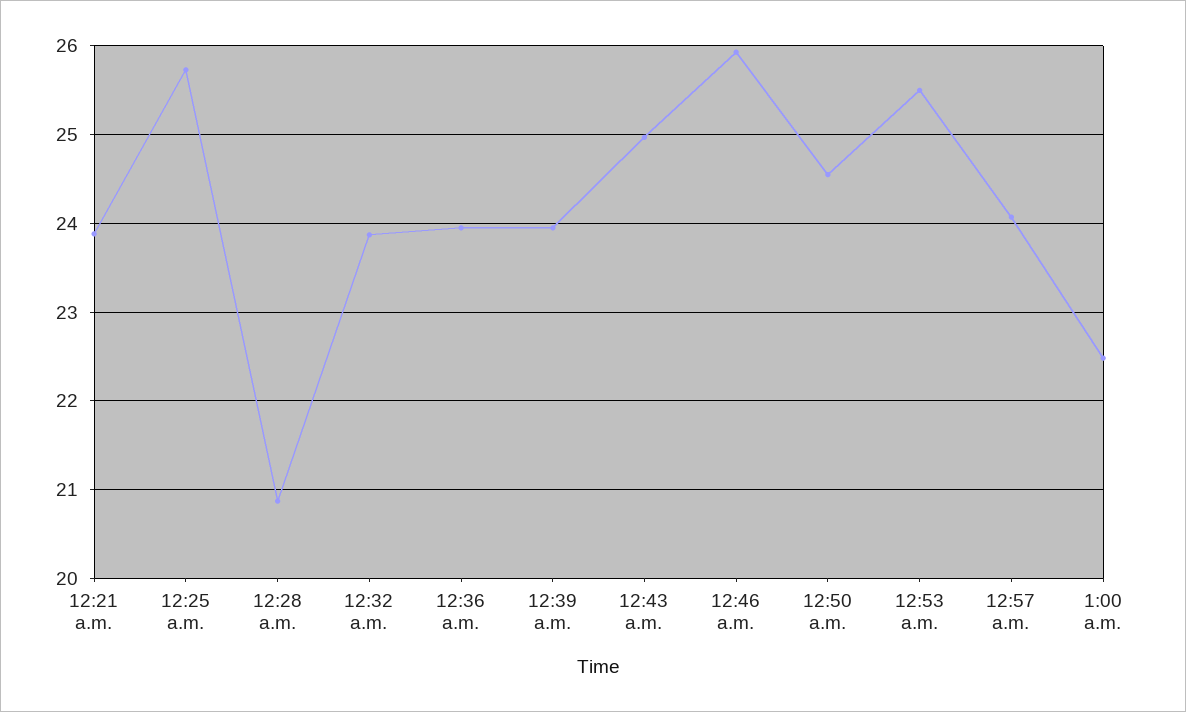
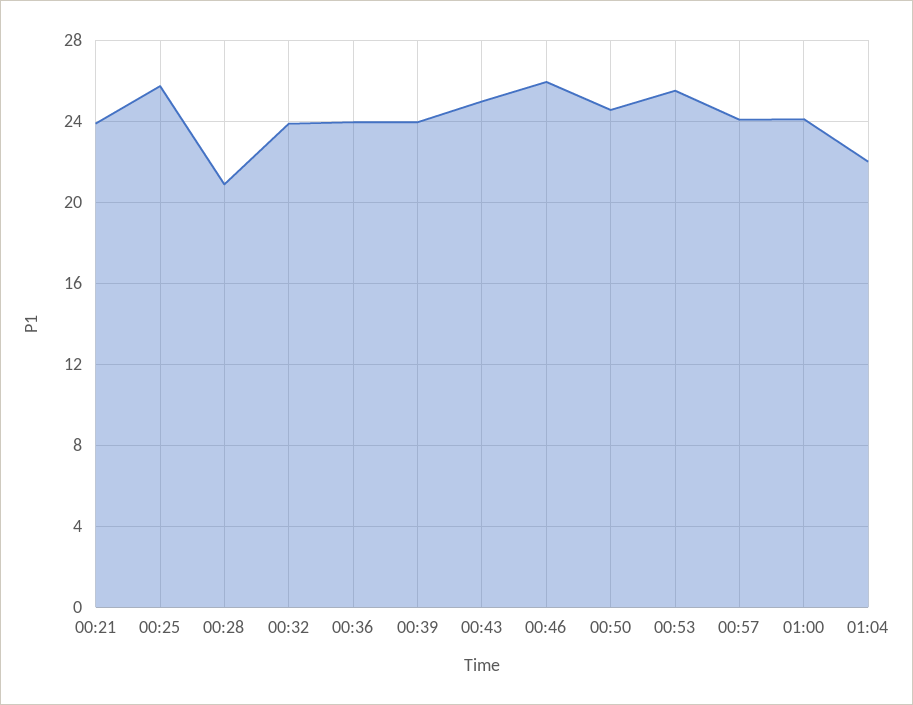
1:00 a.m.: 22.5 -> 24
01:04: none -> 22

